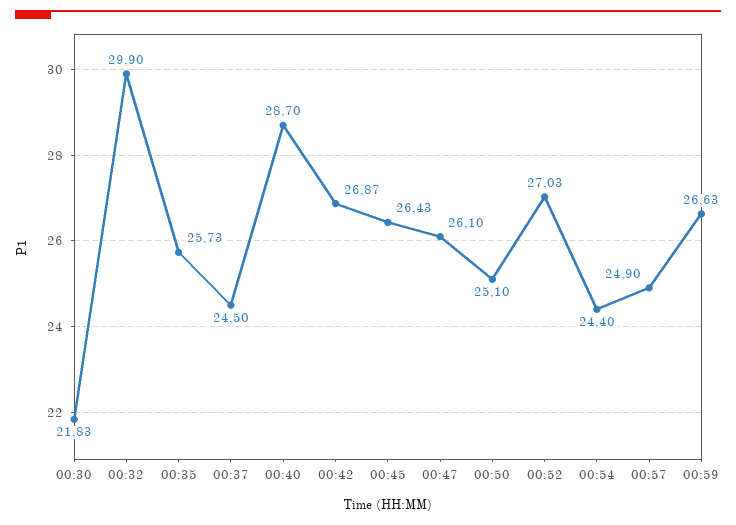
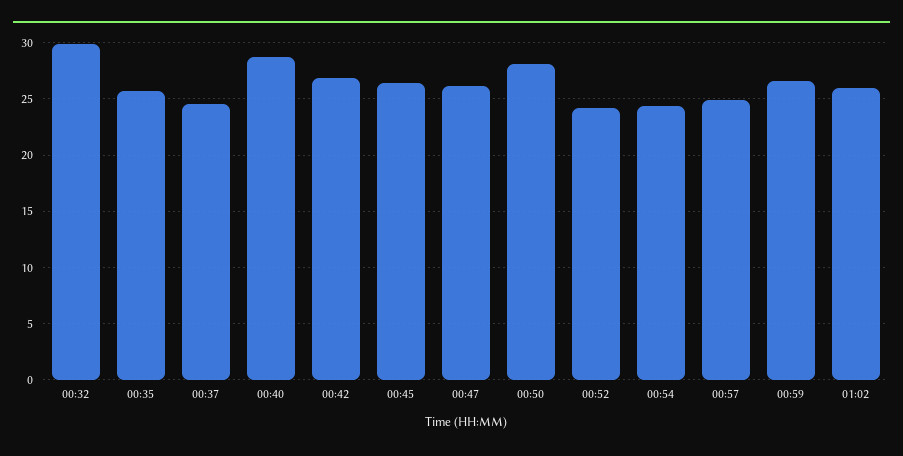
00:30: 21.83 -> none
00:50: 25.1 -> 28
00:52: 27.03 -> 24
01:02: none -> 26

